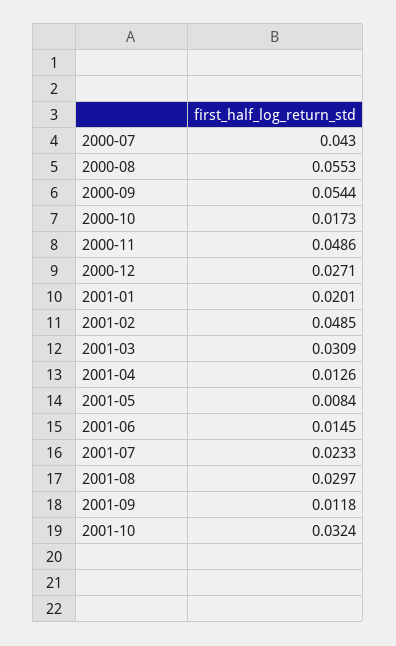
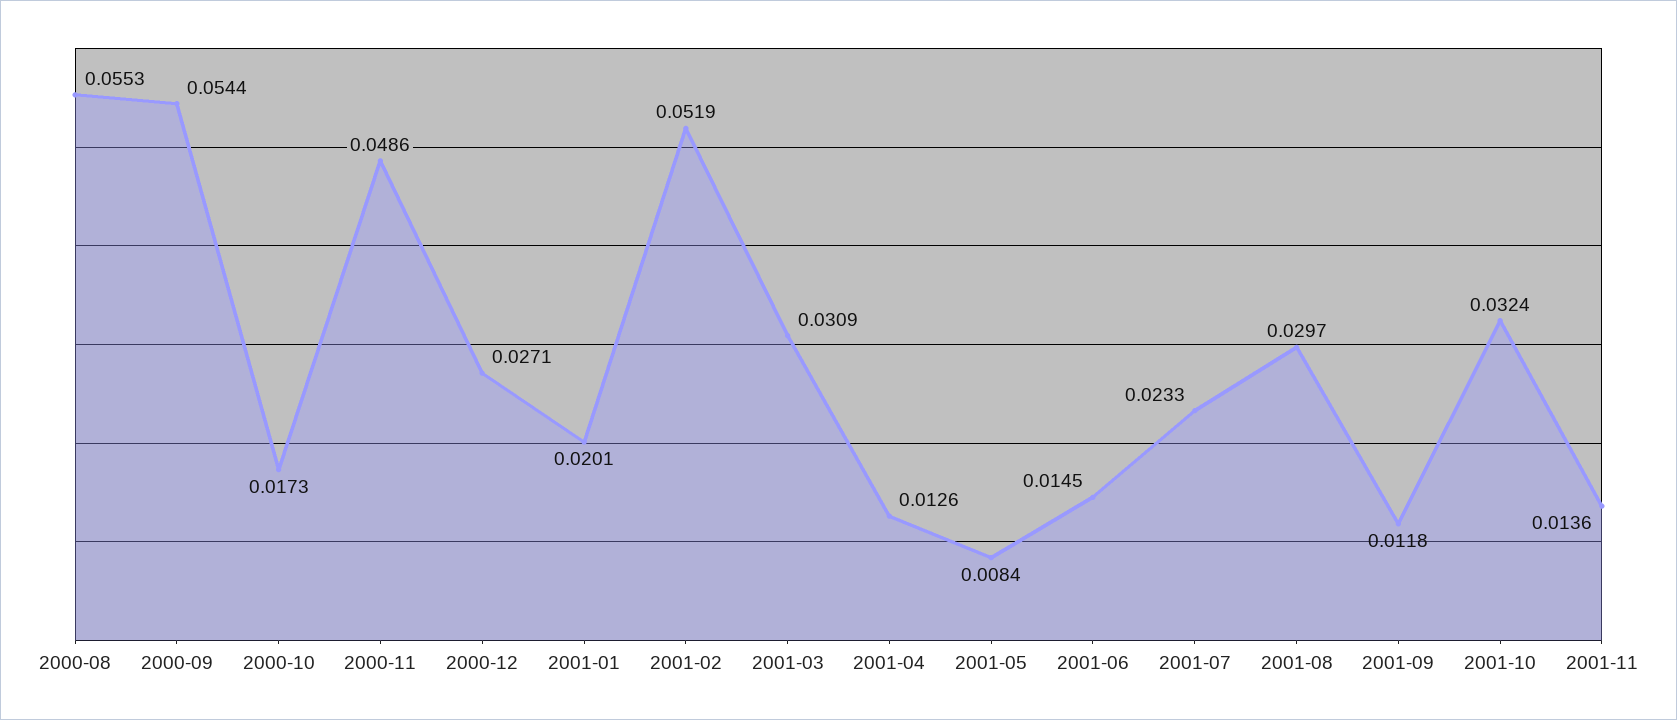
2000-07: 0.043 -> none
2001-02: 0.0485 -> 0.0519
2001-11: none -> 0.0136

